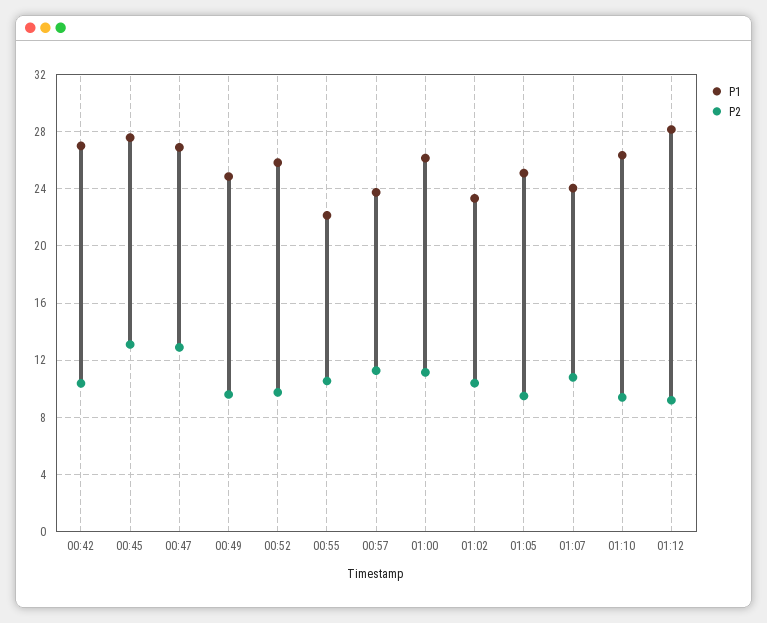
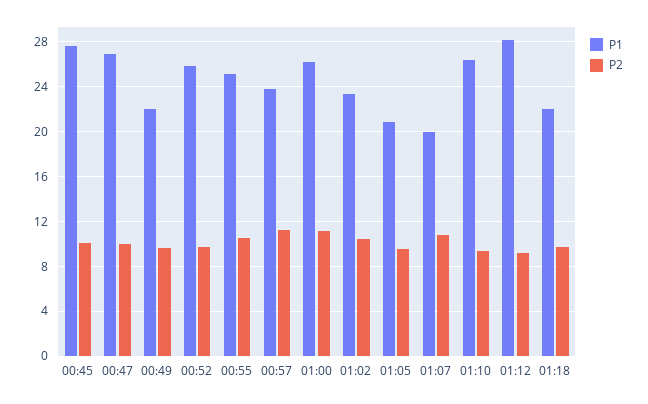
P1, 00:42: 27 -> none
P2, 00:42: 10.5 -> none
P2, 00:45: 13 -> 10
P2, 00:47: 13 -> 10
P1, 00:49: 25 -> 22
P1, 00:55: 22 -> 25
P1, 01:05: 25 -> 21
P1, 01:07: 24 -> 20
P1, 01:18: none -> 22
P2, 01:18: none -> 10

